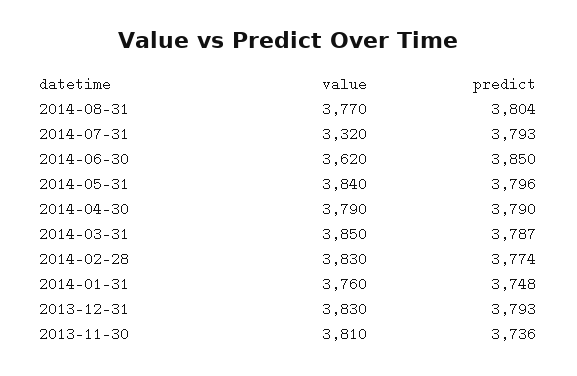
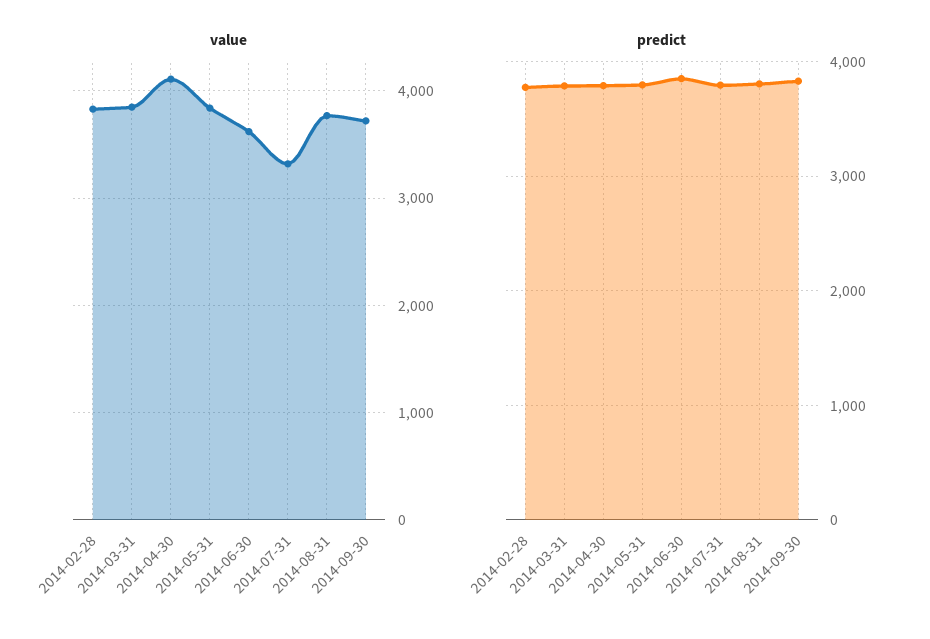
value, 2014-04-30: 3790 -> 4100
value, 2014-01-31: 3760 -> none
predict, 2014-01-31: 3748 -> none
value, 2013-12-31: 3830 -> none
predict, 2013-12-31: 3793 -> none
value, 2013-11-30: 3810 -> none
predict, 2013-11-30: 3736 -> none
value, 2014-09-30: none -> 3700
predict, 2014-09-30: none -> 3800

